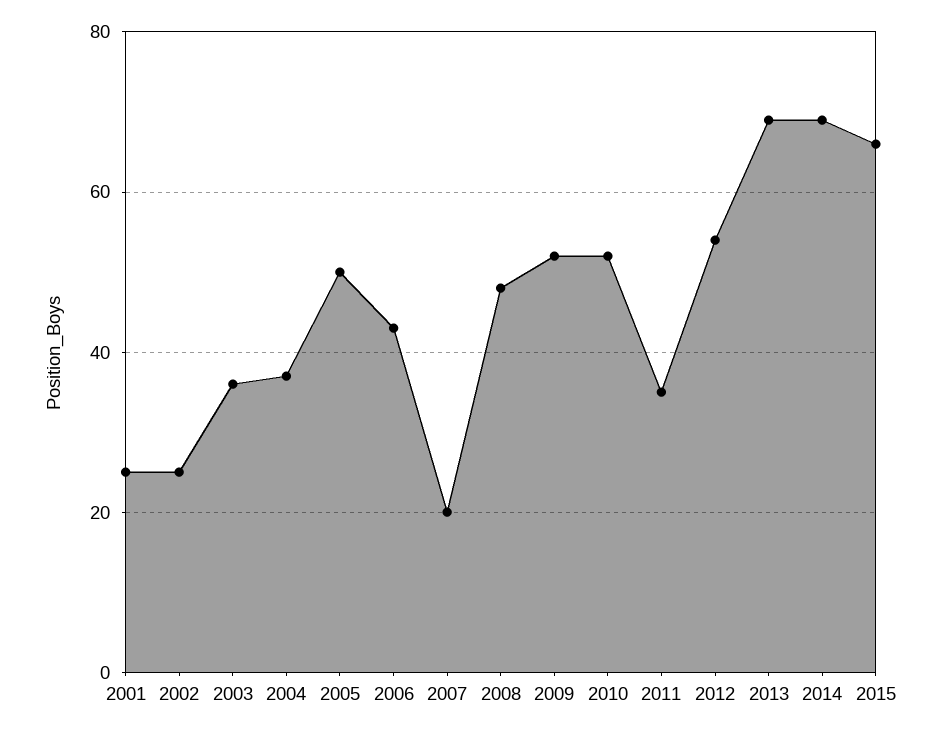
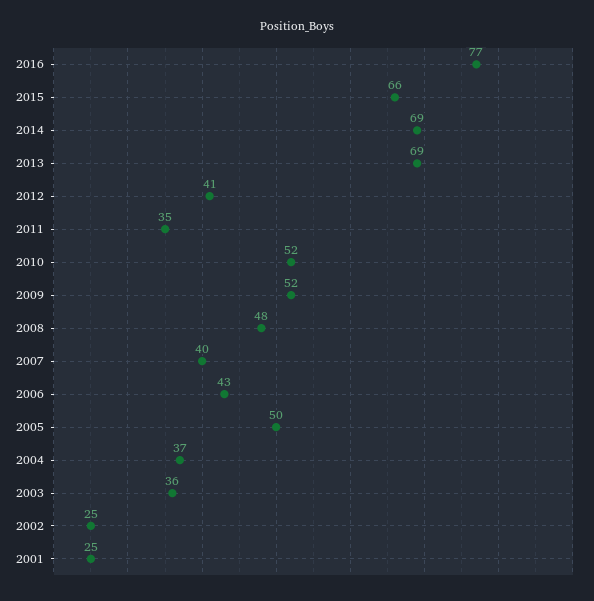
2007: 20 -> 40
2012: 55 -> 41
2016: none -> 77

